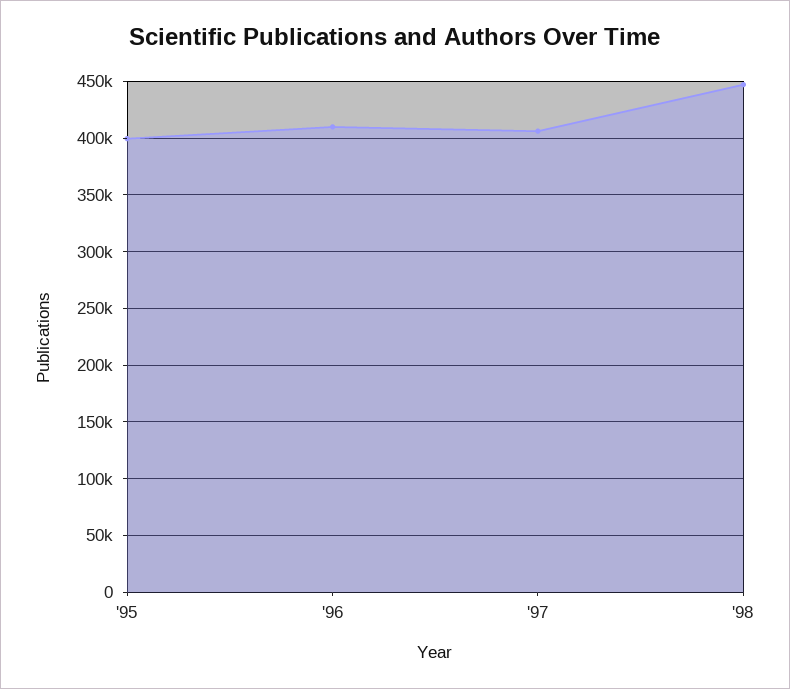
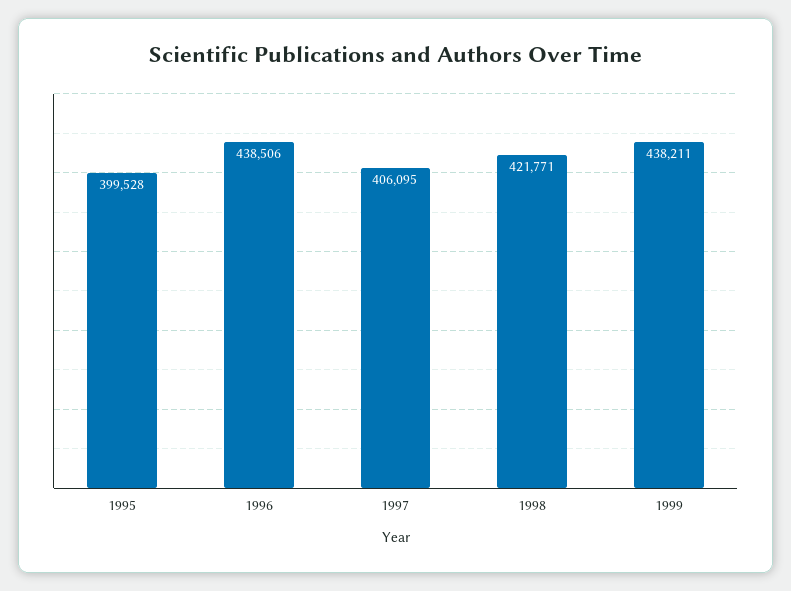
'96: 410000 -> 438506
'98: 450000 -> 421771
1999: none -> 438211

